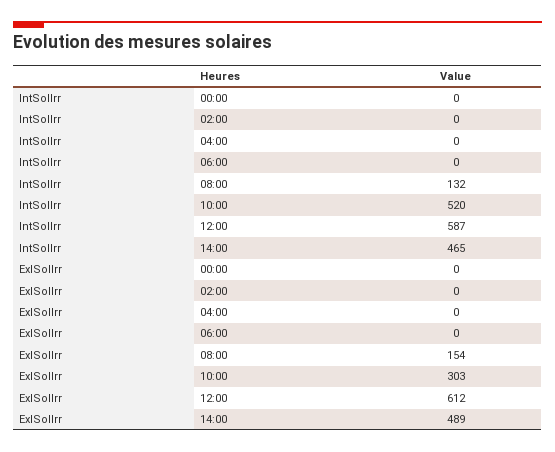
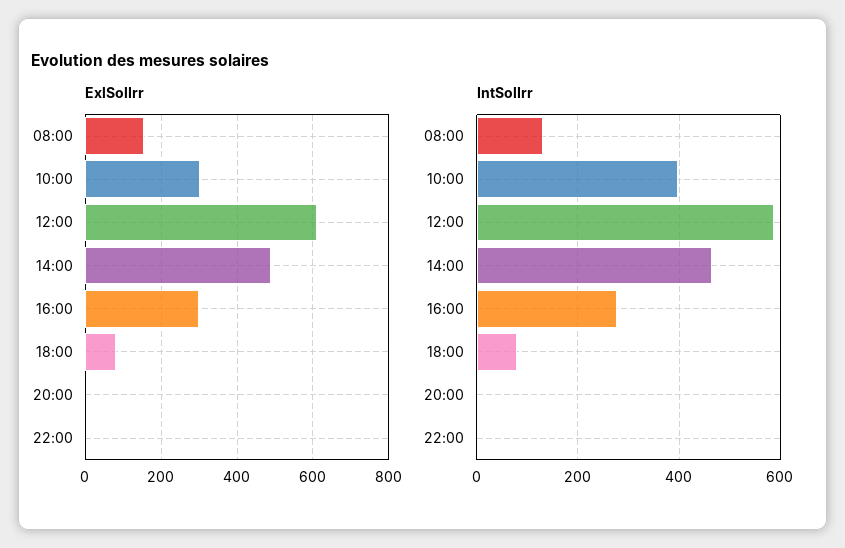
IntSolIrr, 00:00: 0 -> none
IntSolIrr, 02:00: 0 -> none
IntSolIrr, 04:00: 0 -> none
IntSolIrr, 06:00: 0 -> none
IntSolIrr, 10:00: 520 -> 400
ExlSolIrr, 00:00: 0 -> none
ExlSolIrr, 02:00: 0 -> none
ExlSolIrr, 04:00: 0 -> none
ExlSolIrr, 06:00: 0 -> none
ExlSolIrr, 16:00: none -> 300
ExlSolIrr, 18:00: none -> 80
ExlSolIrr, 20:00: none -> 0
ExlSolIrr, 22:00: none -> 0
IntSolIrr, 16:00: none -> 280
IntSolIrr, 18:00: none -> 80
IntSolIrr, 20:00: none -> 0
IntSolIrr, 22:00: none -> 0

